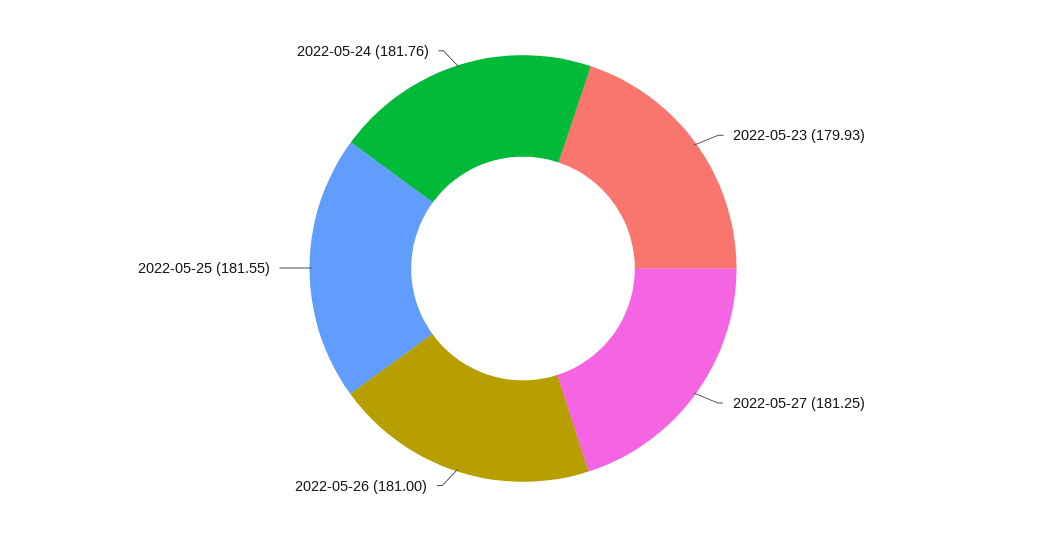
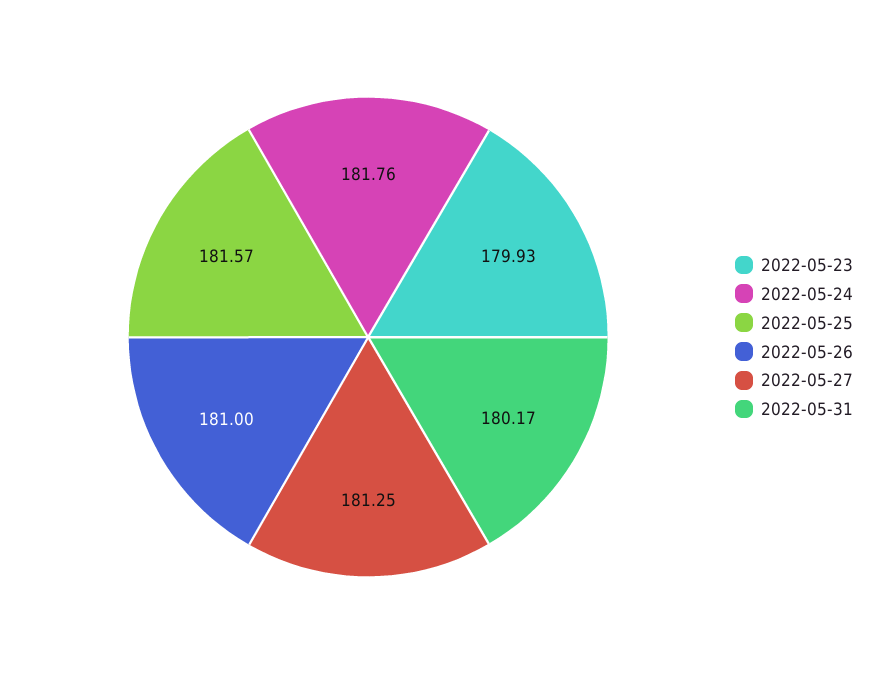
2022-05-25: 181.55 -> 181.57
2022-05-31: none -> 180.17

